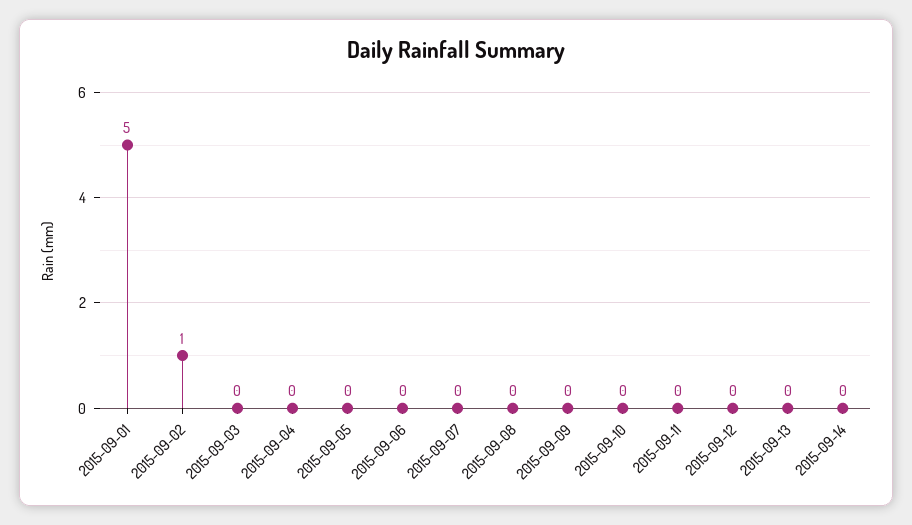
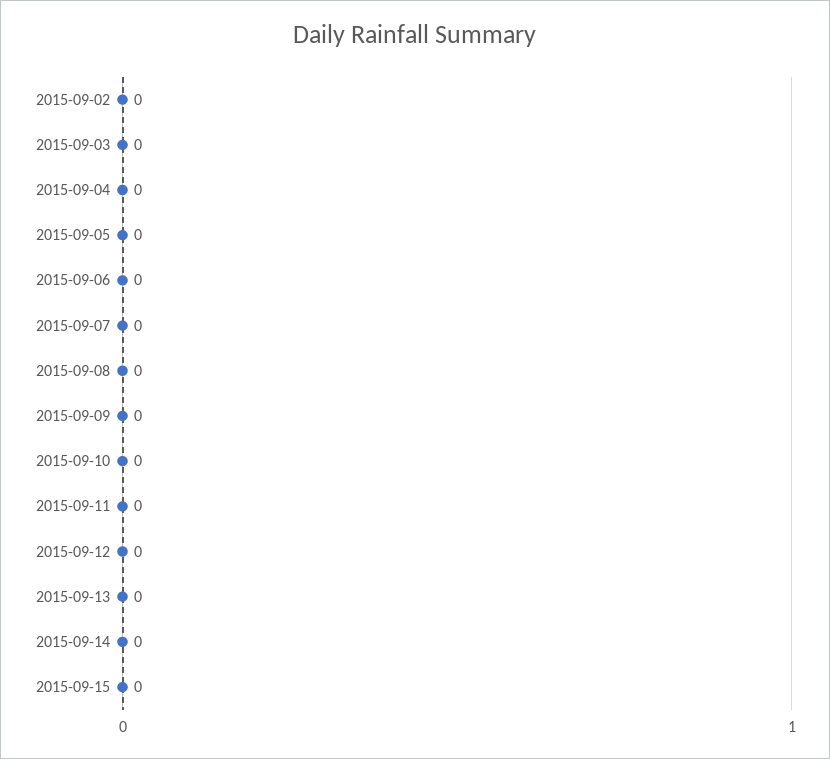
2015-09-01: 5 -> none
2015-09-02: 1 -> 0
2015-09-15: none -> 0

